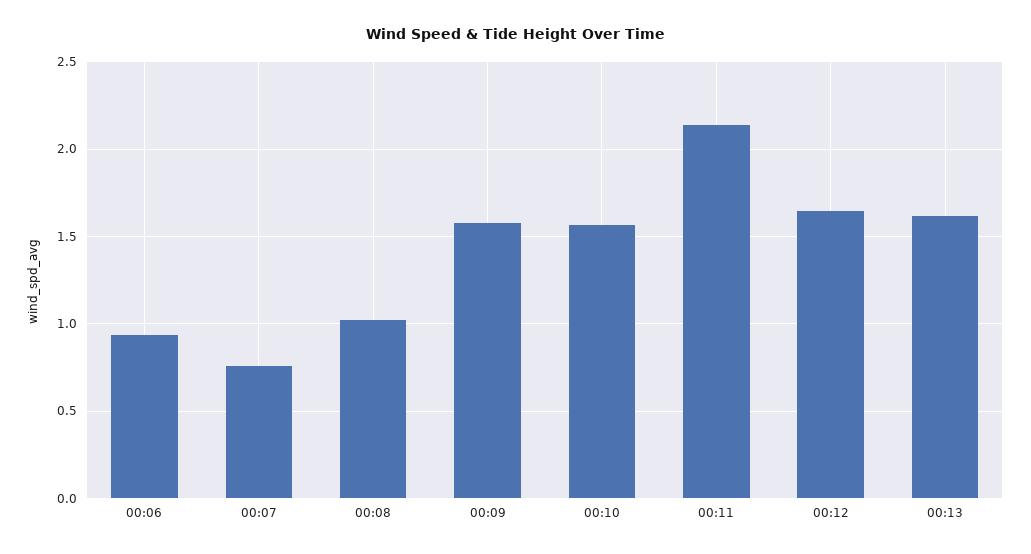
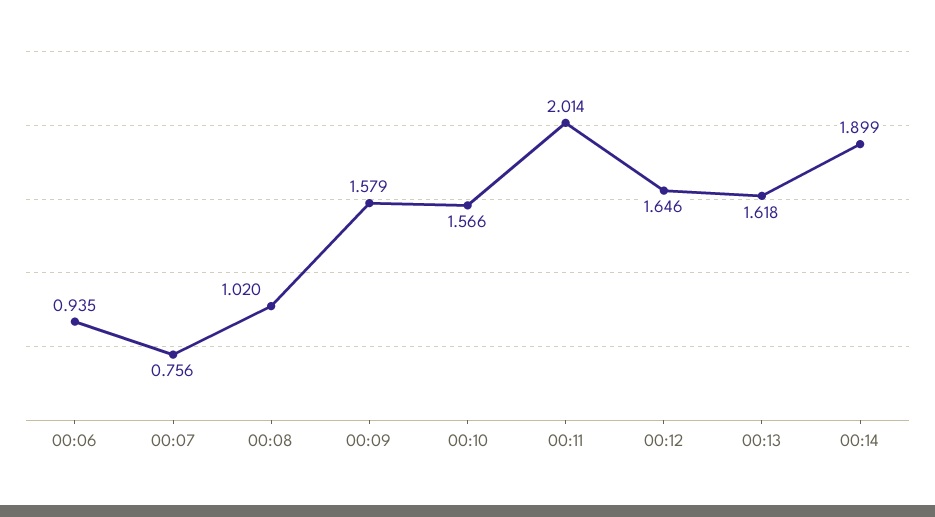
00:11: 2.15 -> 2.014
00:14: none -> 1.899

